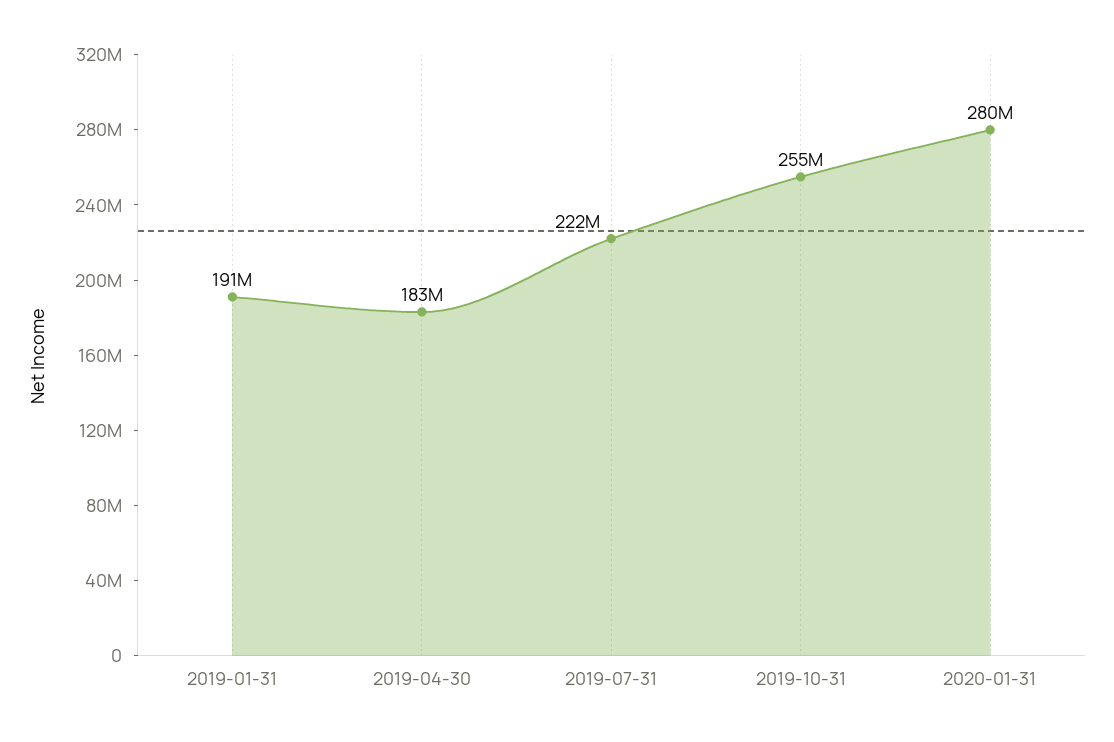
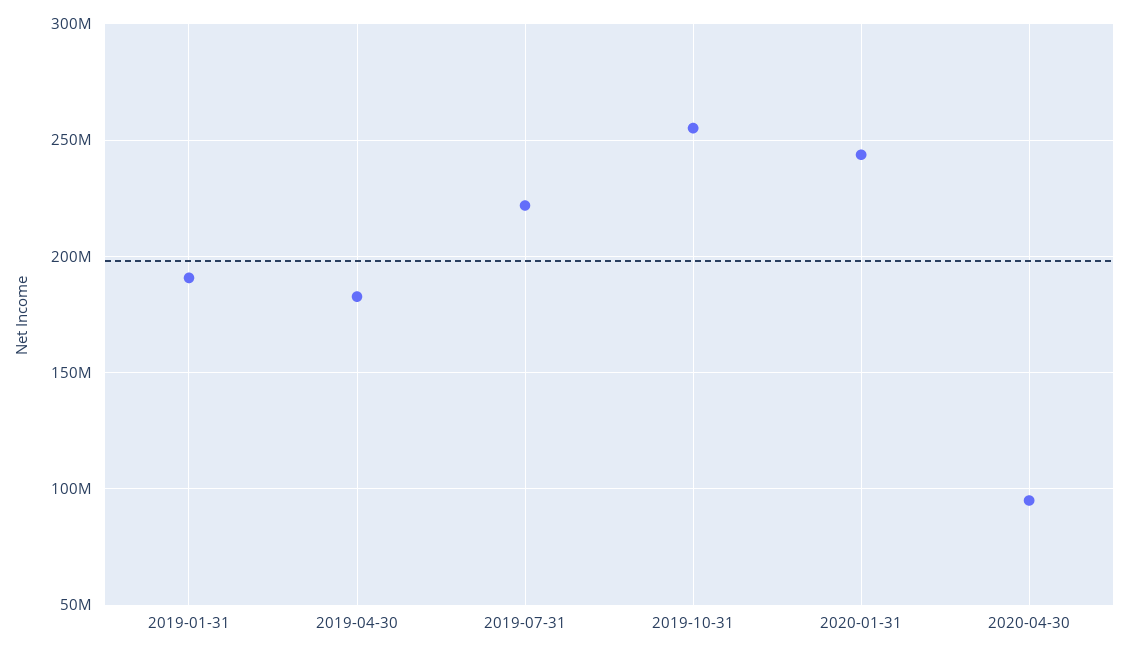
2020-01-31: 280000000 -> 245000000
2020-04-30: none -> 95000000

